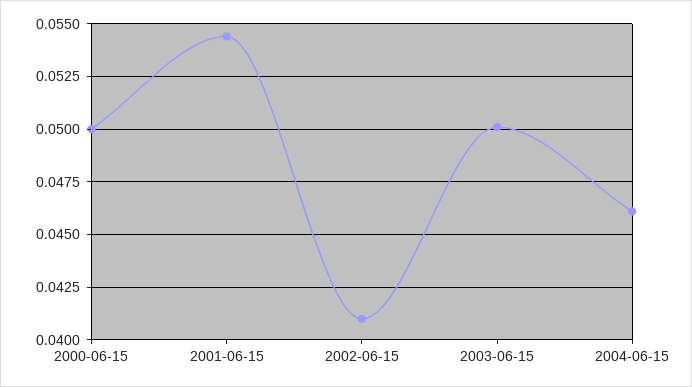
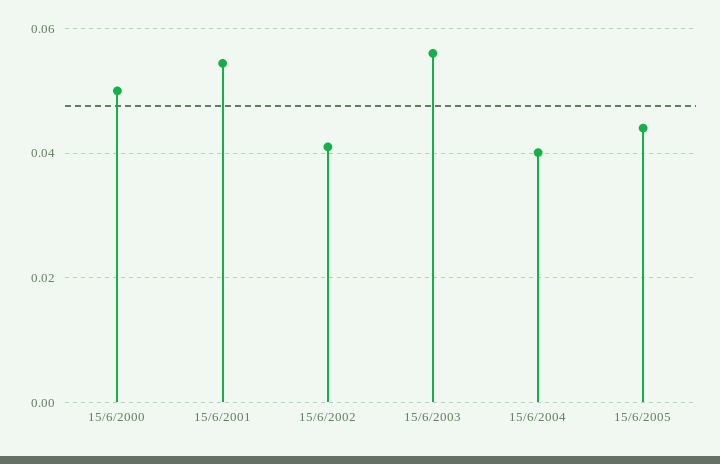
2003-06-15: 0.05 -> 0.056
2004-06-15: 0.046 -> 0.04
15/6/2005: none -> 0.044

